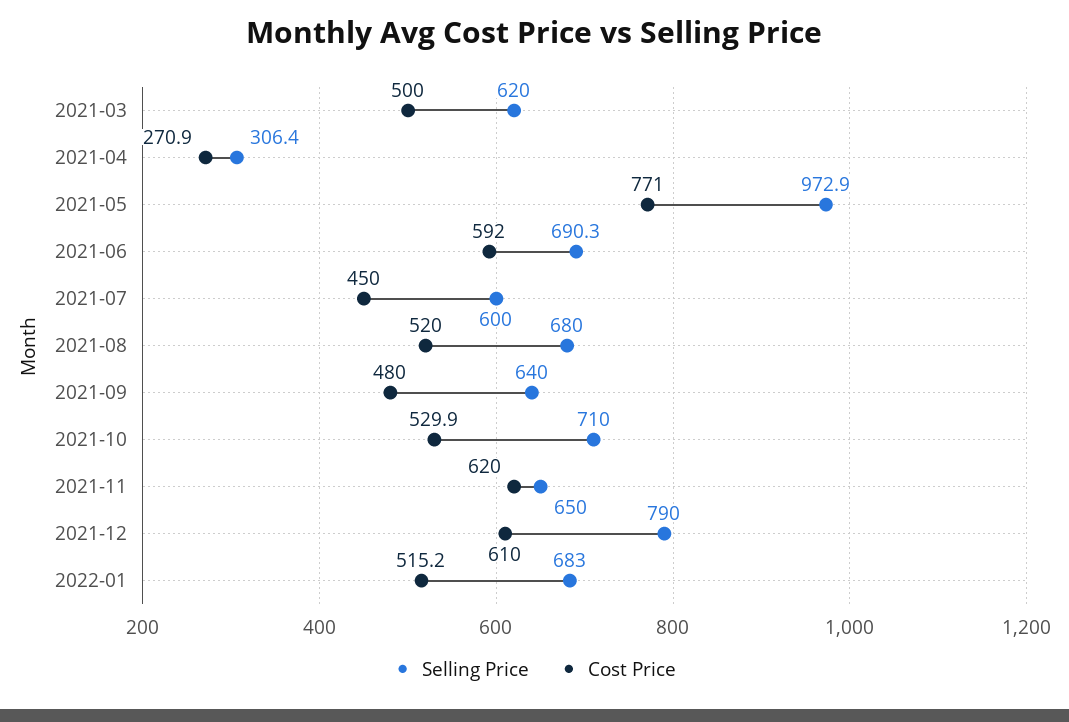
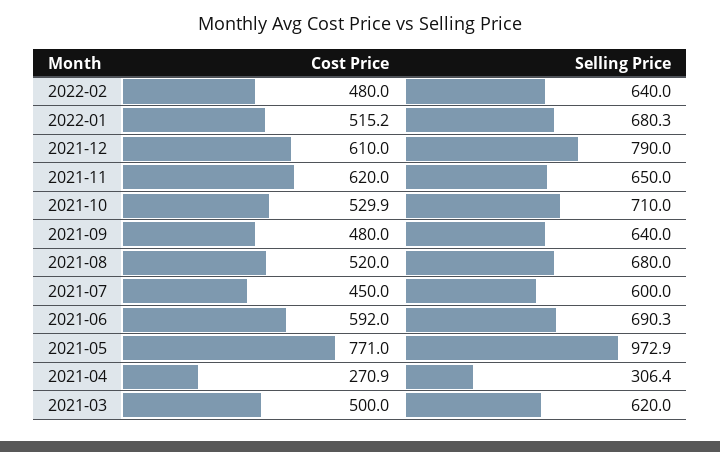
Selling Price, 2022-01: 683 -> 680.3
Cost Price, 2022-02: none -> 480
Selling Price, 2022-02: none -> 640

